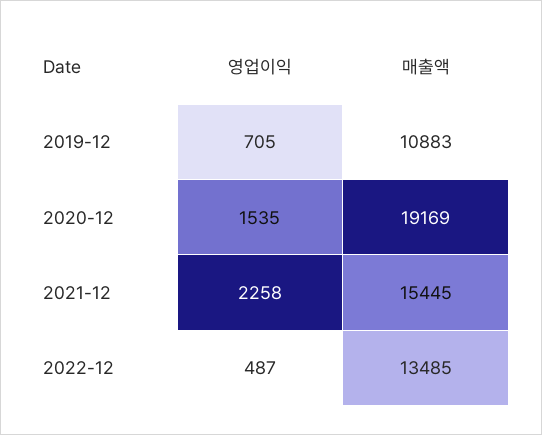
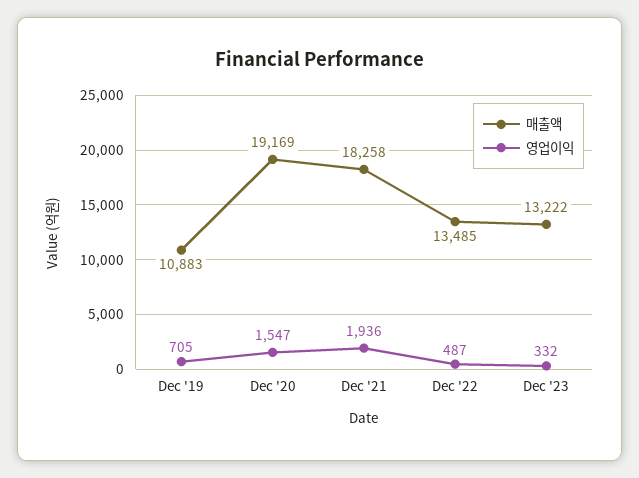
영업이익, 2020-12: 1535 -> 1547
영업이익, 2021-12: 2258 -> 1936
매출액, 2021-12: 15445 -> 18258
매출액, Dec '23: none -> 13222
영업이익, Dec '23: none -> 332

